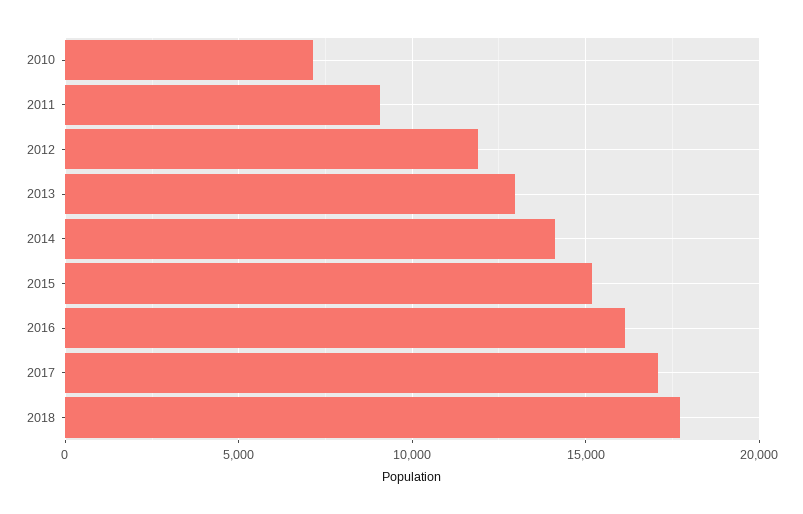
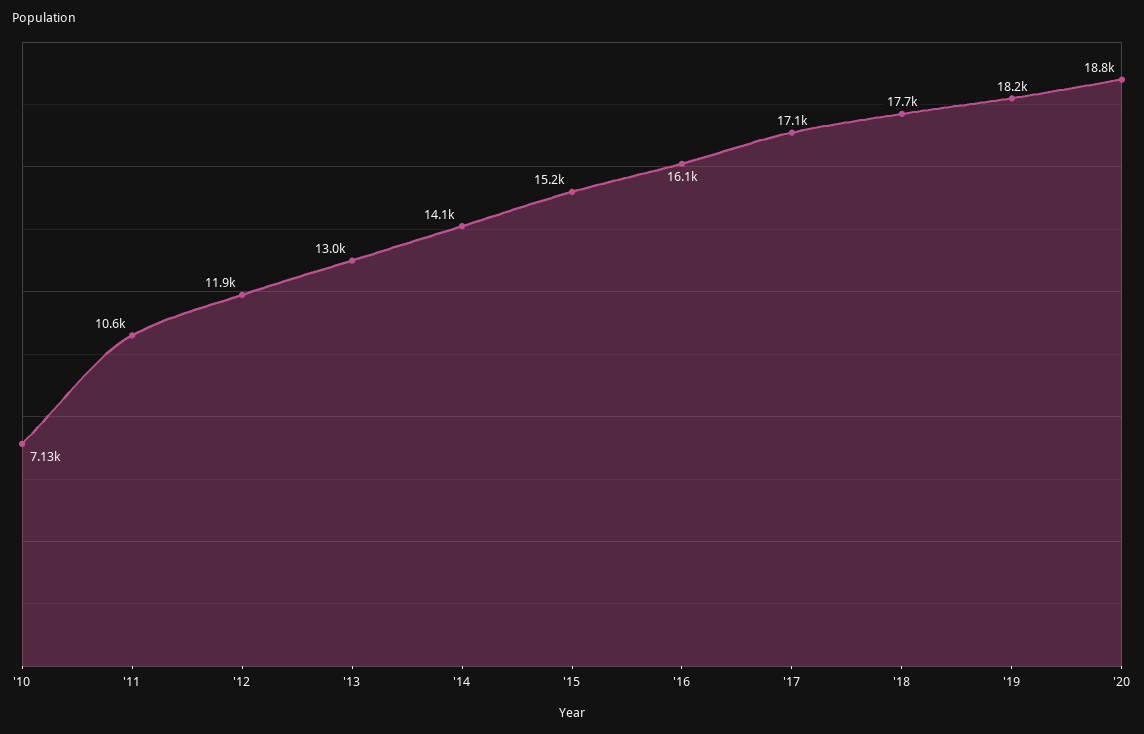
2011: 9000 -> 10600
'19: none -> 18200
'20: none -> 18800

